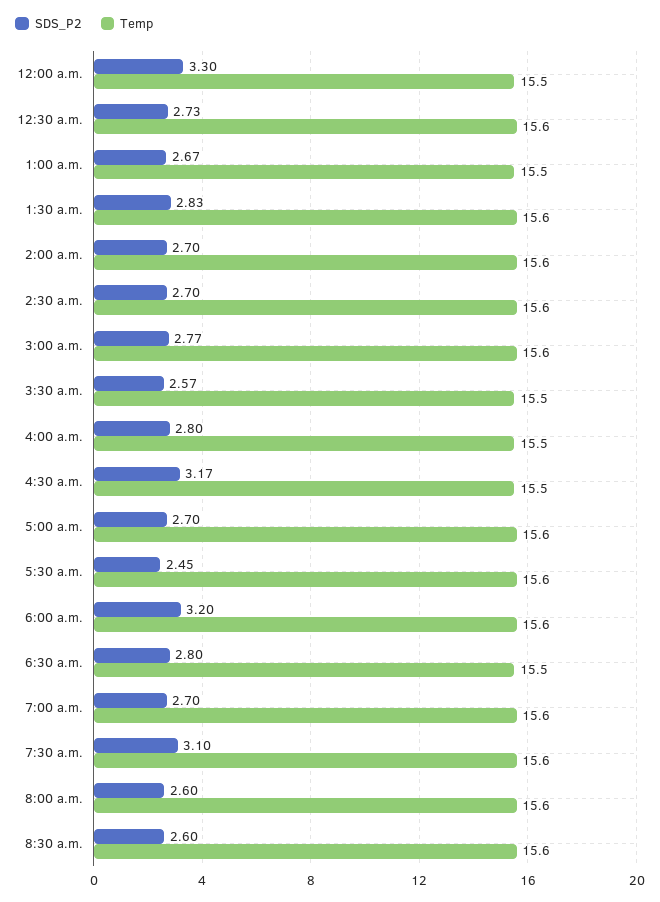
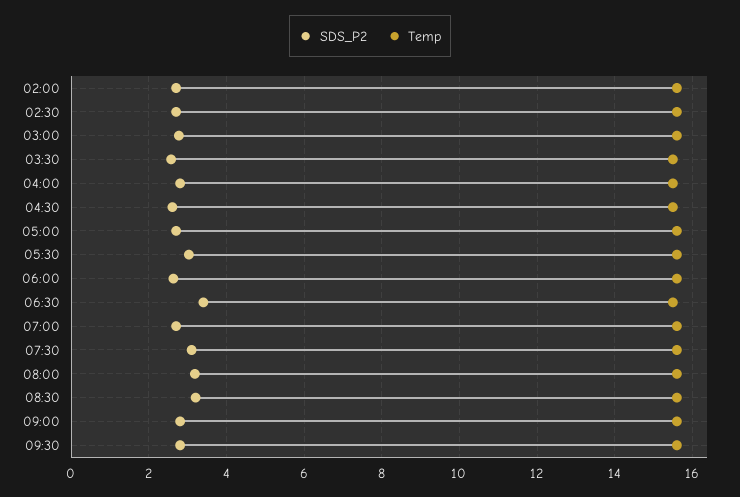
SDS_P2, 12:00 a.m.: 3.3 -> none
Temp, 12:00 a.m.: 15.5 -> none
SDS_P2, 12:30 a.m.: 2.73 -> none
Temp, 12:30 a.m.: 15.6 -> none
SDS_P2, 1:00 a.m.: 2.67 -> none
Temp, 1:00 a.m.: 15.5 -> none
SDS_P2, 1:30 a.m.: 2.83 -> none
Temp, 1:30 a.m.: 15.6 -> none
SDS_P2, 4:30 a.m.: 3.17 -> 2.6
SDS_P2, 5:30 a.m.: 2.45 -> 3
SDS_P2, 6:00 a.m.: 3.2 -> 2.6
SDS_P2, 6:30 a.m.: 2.8 -> 3.4
SDS_P2, 8:00 a.m.: 2.6 -> 3.2
SDS_P2, 8:30 a.m.: 2.6 -> 3.2
SDS_P2, 09:00: none -> 2.8
Temp, 09:00: none -> 15.6
SDS_P2, 09:30: none -> 2.8
Temp, 09:30: none -> 15.6

